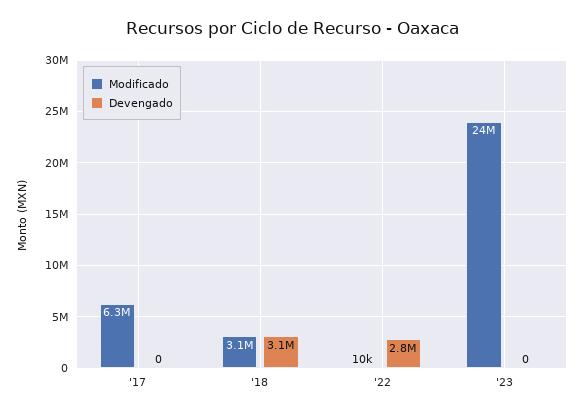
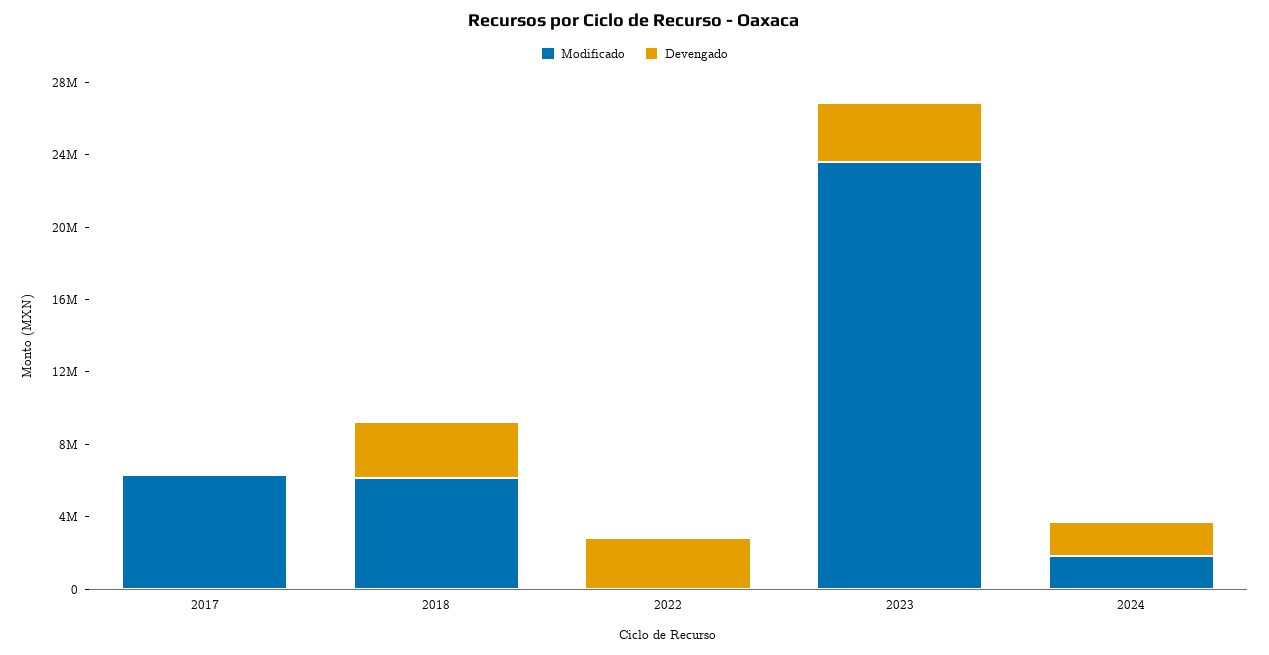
Modificado, '18: 3100000 -> 6000000
Devengado, '23: 0 -> 3000000
Modificado, 2024: none -> 2000000
Devengado, 2024: none -> 2000000

